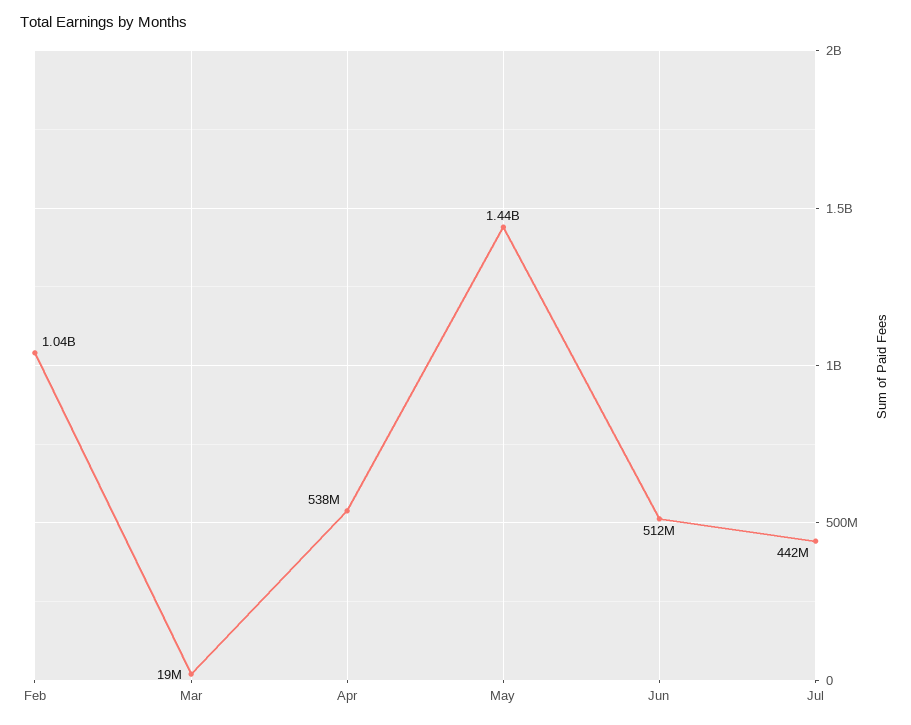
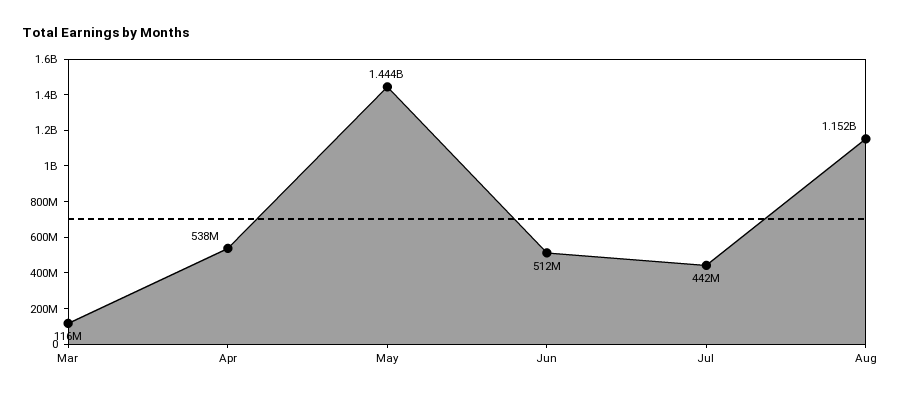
Feb: 1040000000 -> none
Mar: 19000000 -> 116000000
Aug: none -> 1152000000

